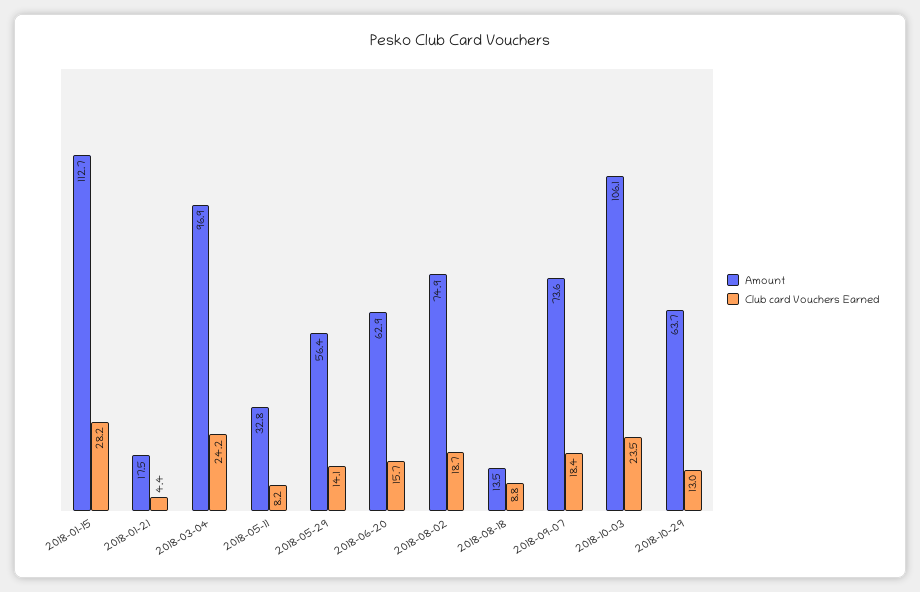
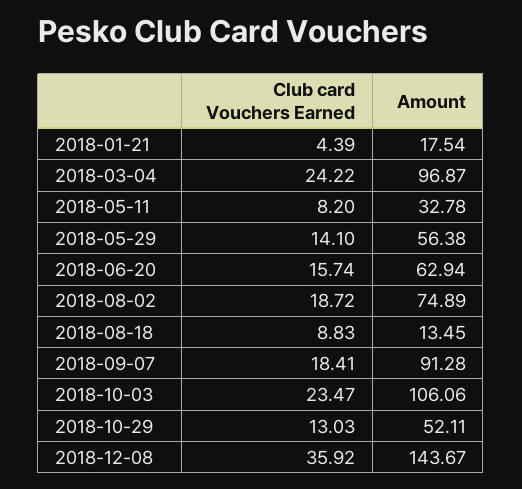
Amount, 2018-01-15: 112.7 -> none
Club card Vouchers Earned, 2018-01-15: 28.2 -> none
Amount, 2018-09-07: 73.6 -> 91.28
Amount, 2018-10-29: 63.7 -> 52.11
Club card Vouchers Earned, 2018-12-08: none -> 35.92
Amount, 2018-12-08: none -> 143.67

